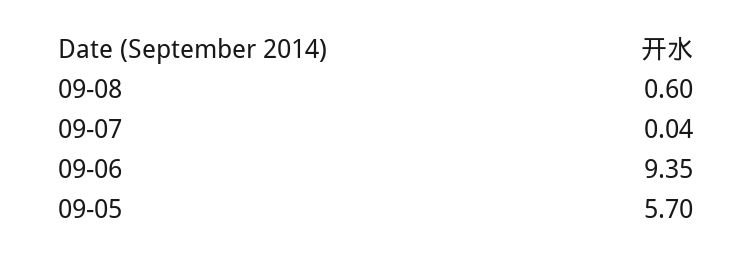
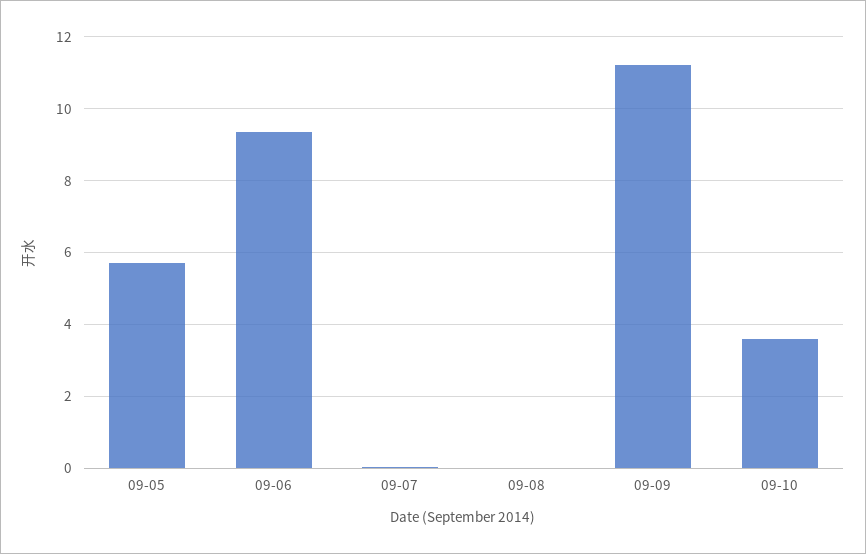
09-08: 0.6 -> 0
09-09: none -> 11.2
09-10: none -> 3.6

